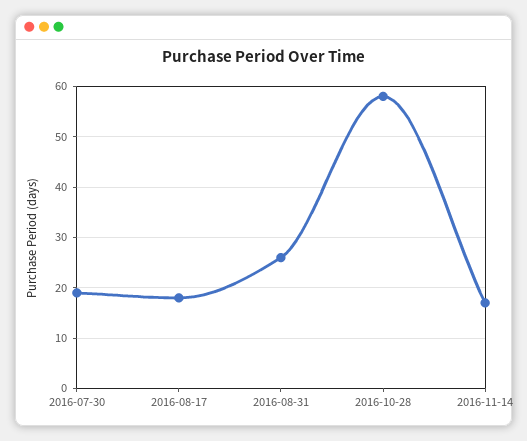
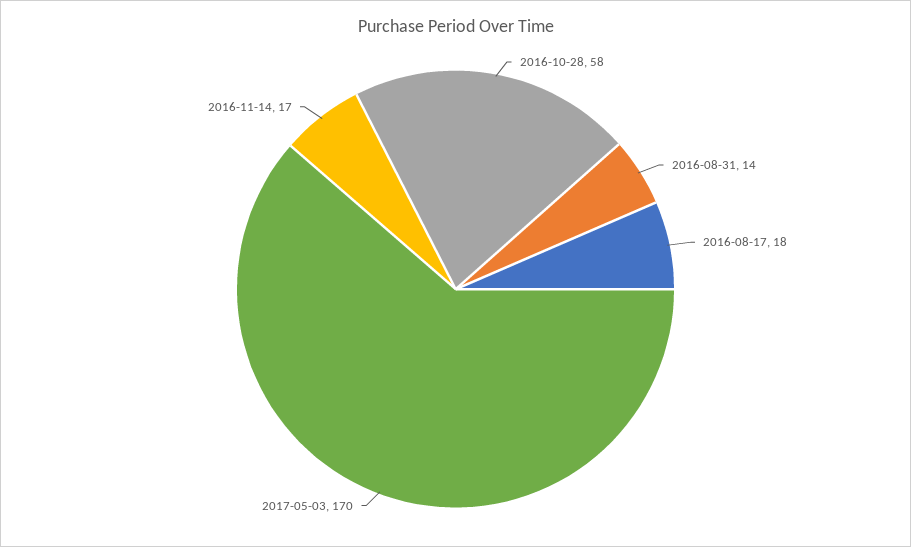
2016-07-30: 20 -> none
2016-08-31: 25 -> 14
2017-05-03: none -> 170

